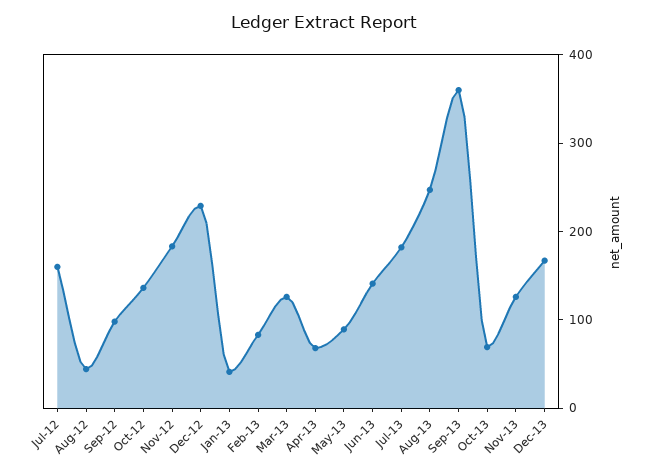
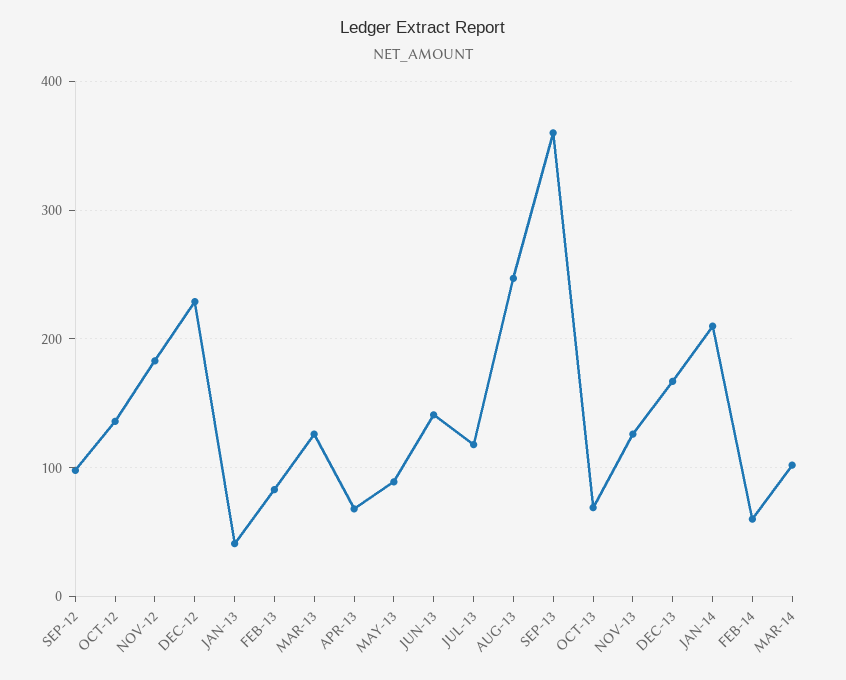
Jul-12: 160 -> none
Aug-12: 40 -> none
Jul-13: 180 -> 120
JAN-14: none -> 210
FEB-14: none -> 60
MAR-14: none -> 100

